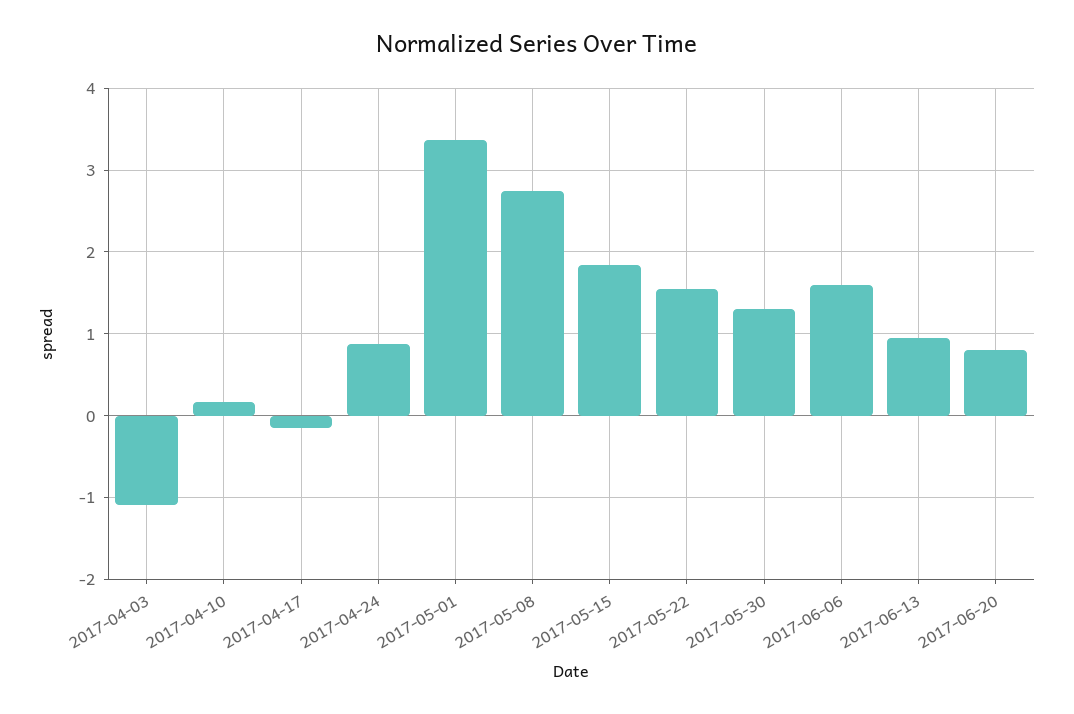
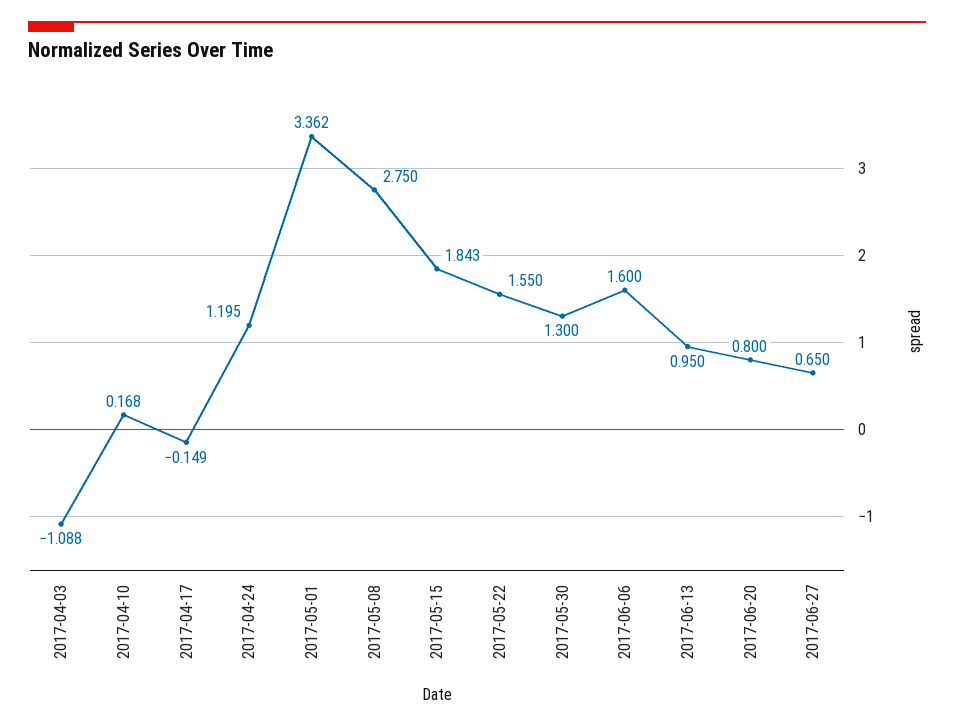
2017-04-24: 0.9 -> 1.195
2017-06-27: none -> 0.65

